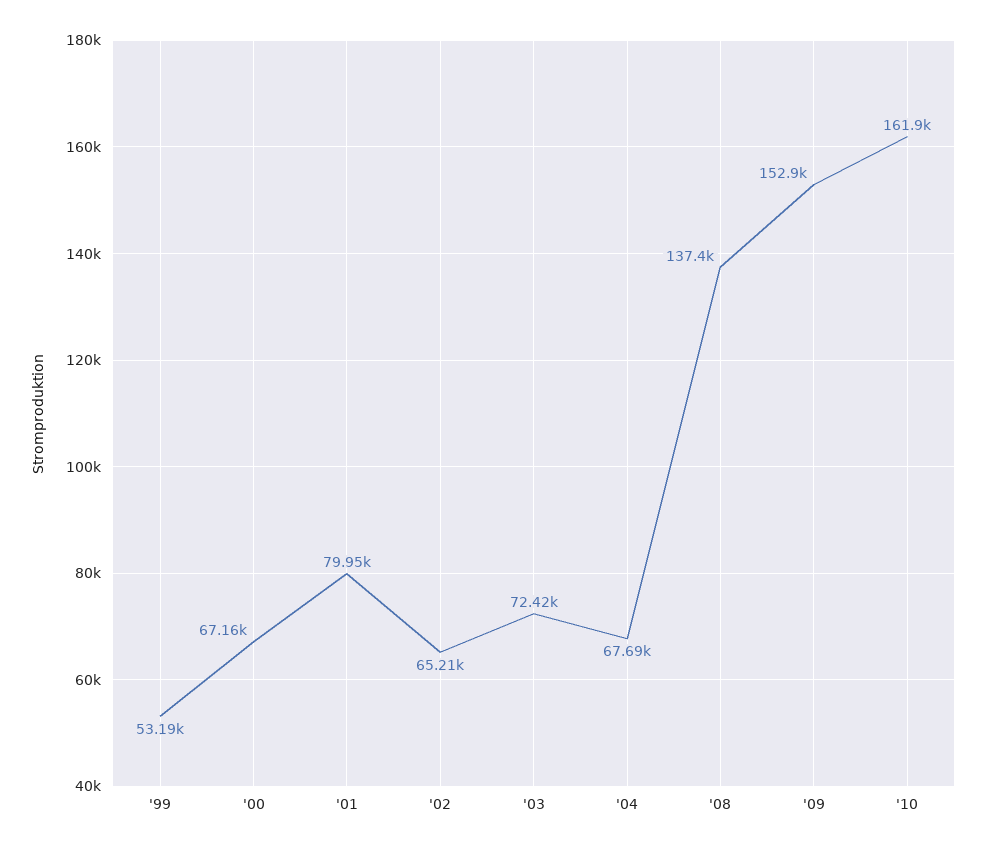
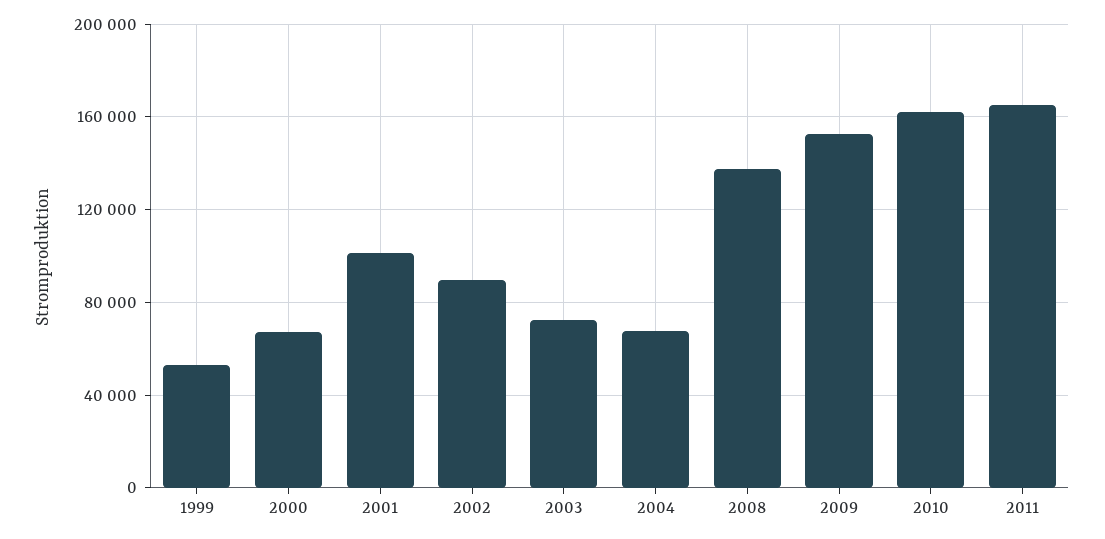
'01: 79950 -> 100000
'02: 65210 -> 90000
2011: none -> 165000

